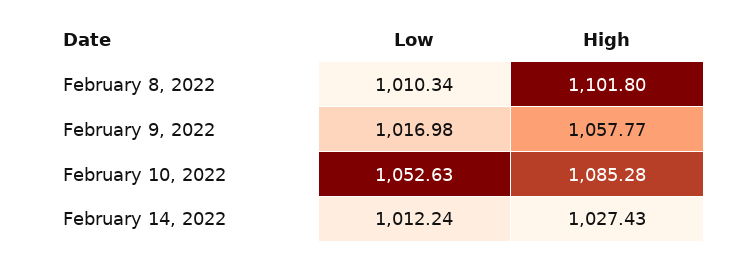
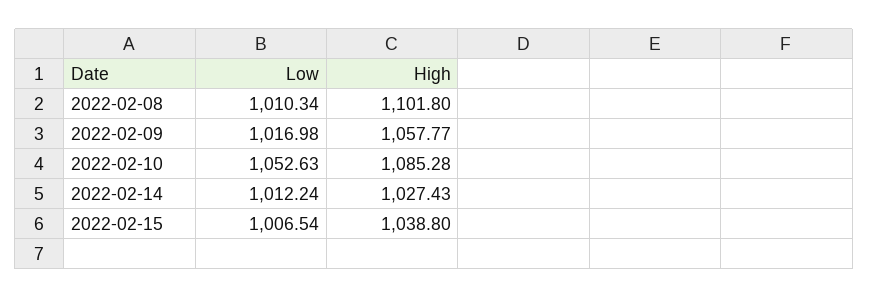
Low, 2022-02-15: none -> 1006.54
High, 2022-02-15: none -> 1038.8

